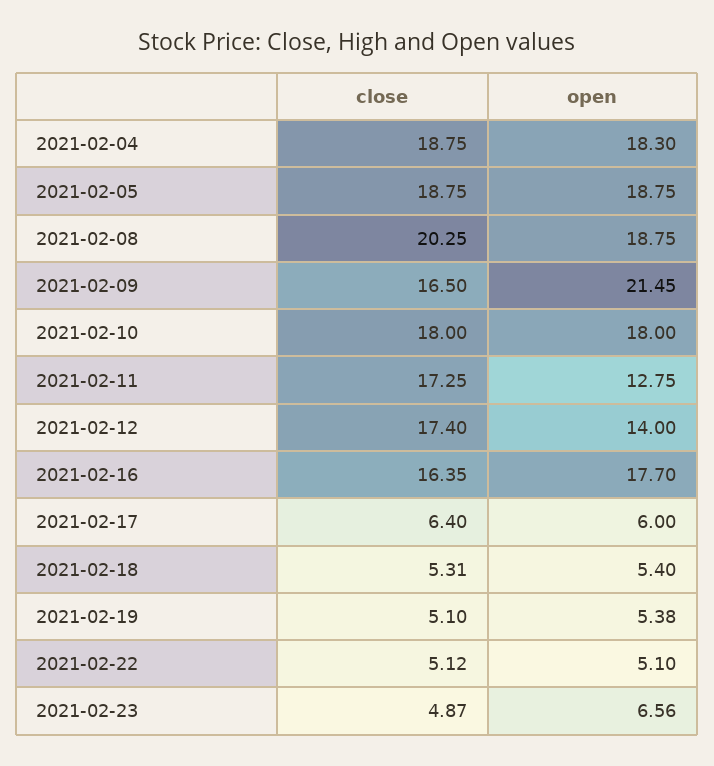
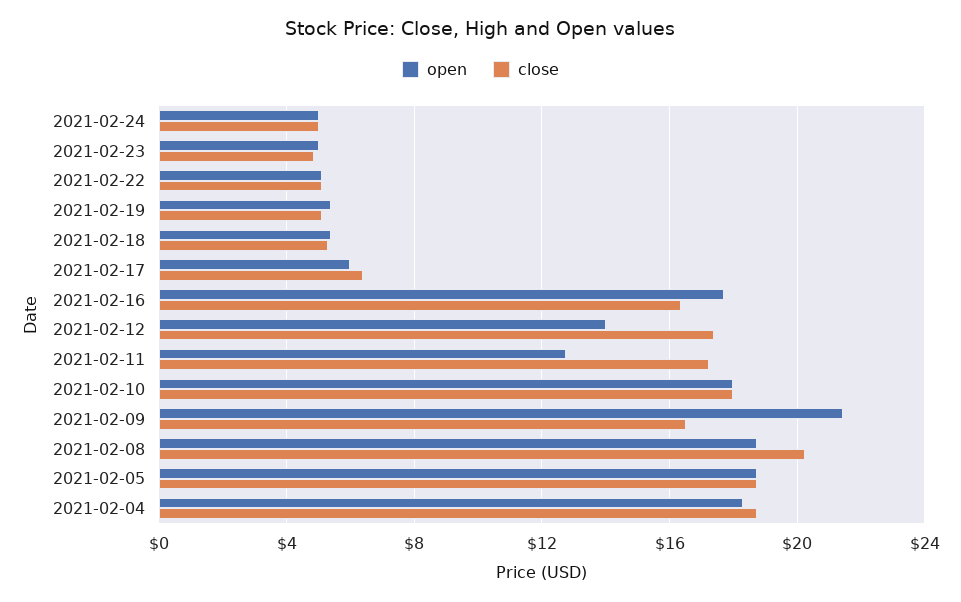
open, 2021-02-23: 6.56 -> 5
open, 2021-02-24: none -> 5
close, 2021-02-24: none -> 5

